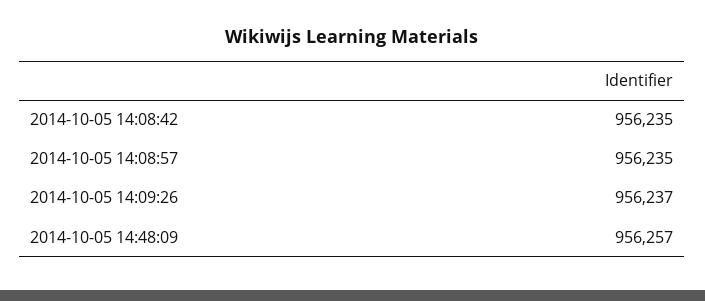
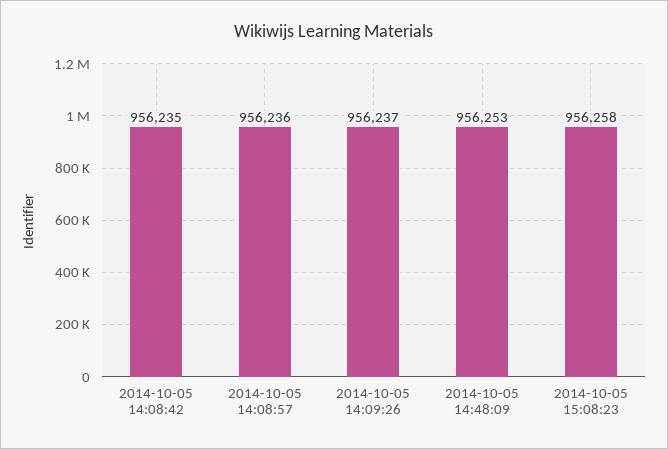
2014-10-05 14:08:57: 956235 -> 956236
2014-10-05 14:48:09: 956257 -> 956253
2014-10-05 15:08:23: none -> 956258

